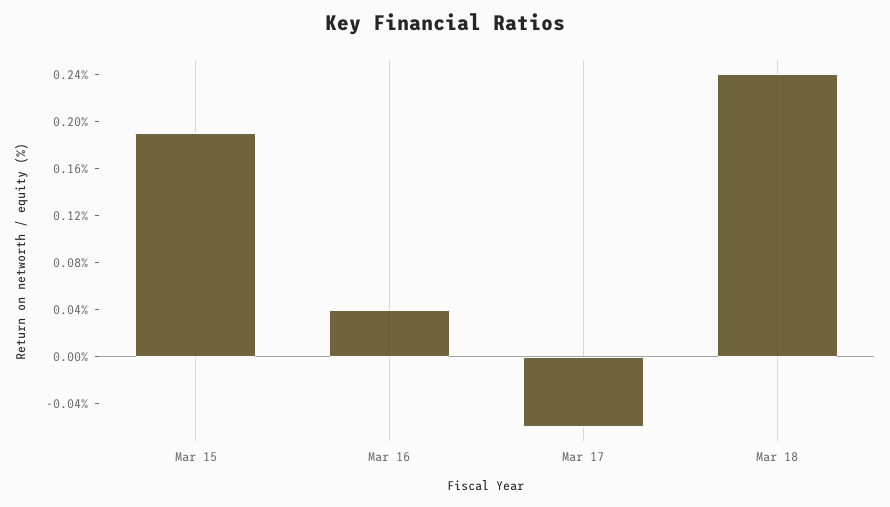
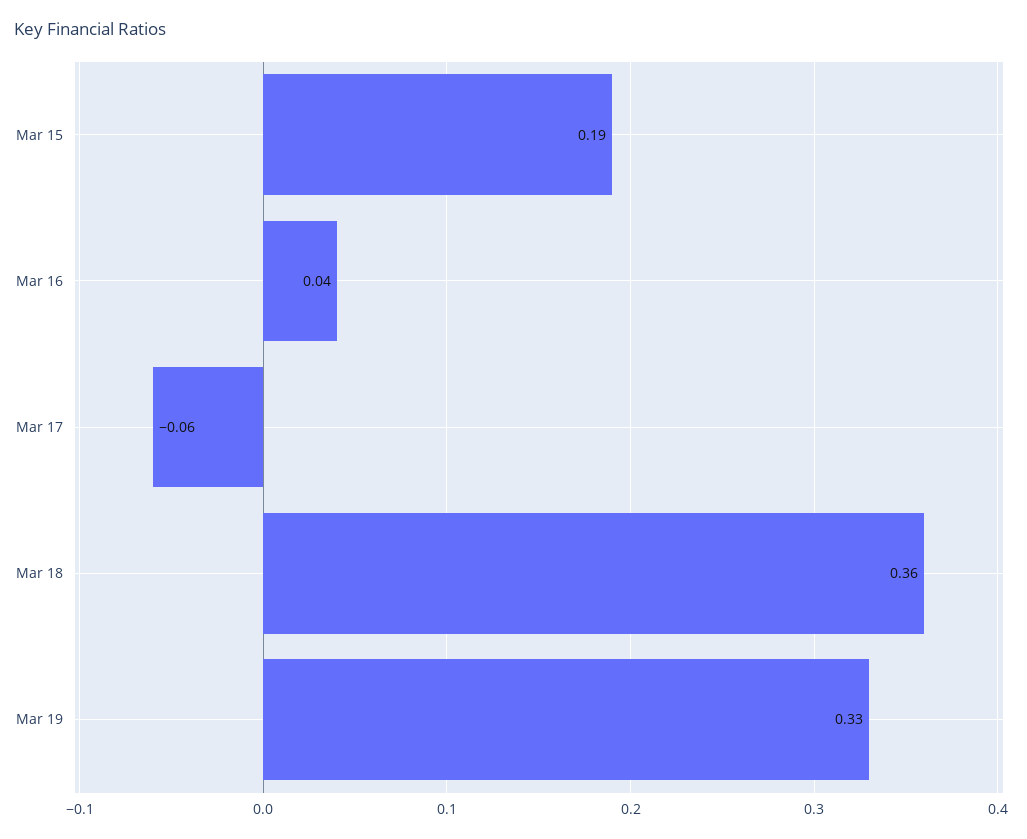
Mar 18: 0.24 -> 0.36
Mar 19: none -> 0.33

